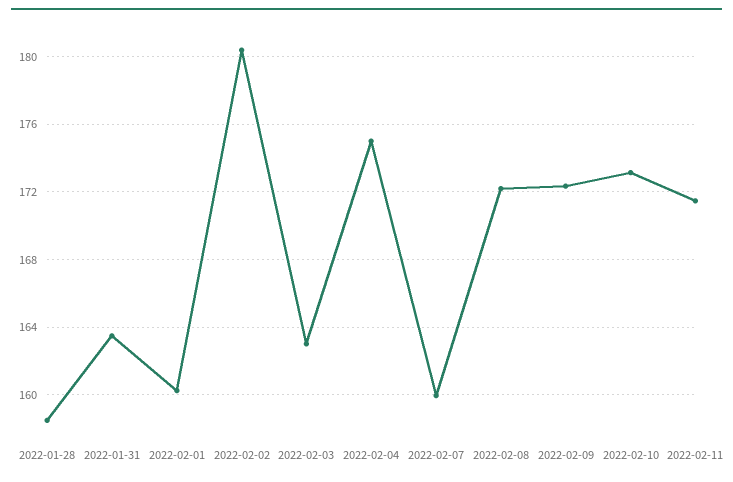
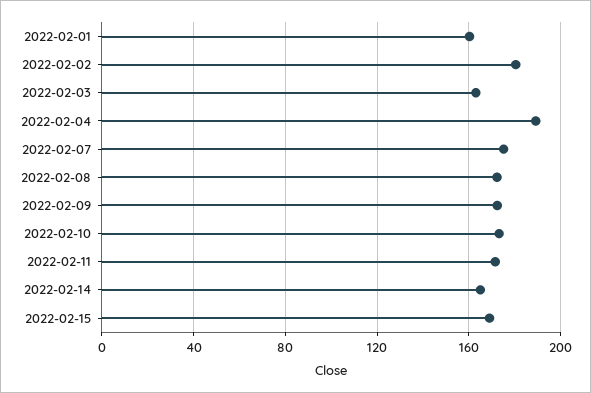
2022-01-28: 158.5 -> none
2022-01-31: 163.5 -> none
2022-02-04: 175 -> 190
2022-02-07: 160 -> 175
2022-02-14: none -> 165
2022-02-15: none -> 170

